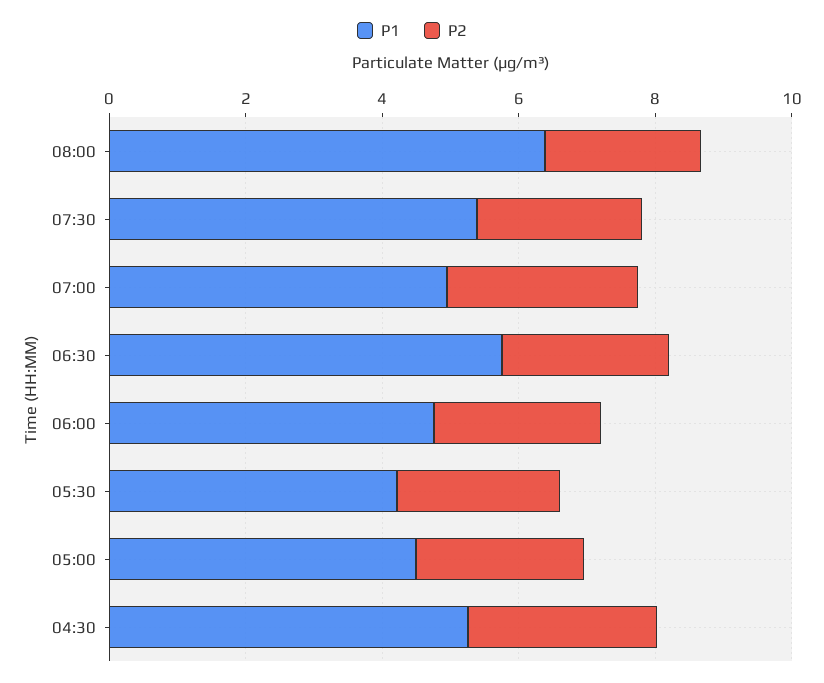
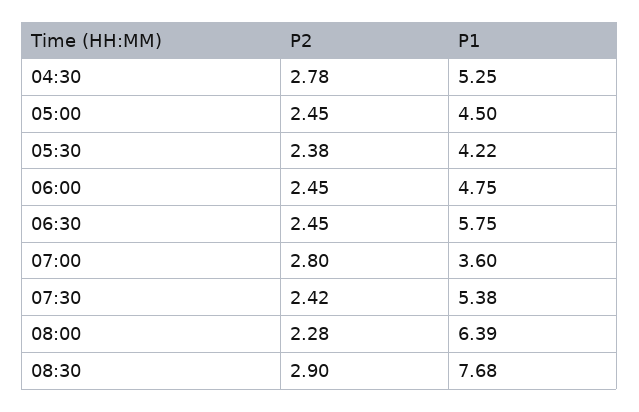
P1, 07:00: 5 -> 3.6
P2, 08:30: none -> 2.9
P1, 08:30: none -> 7.68

